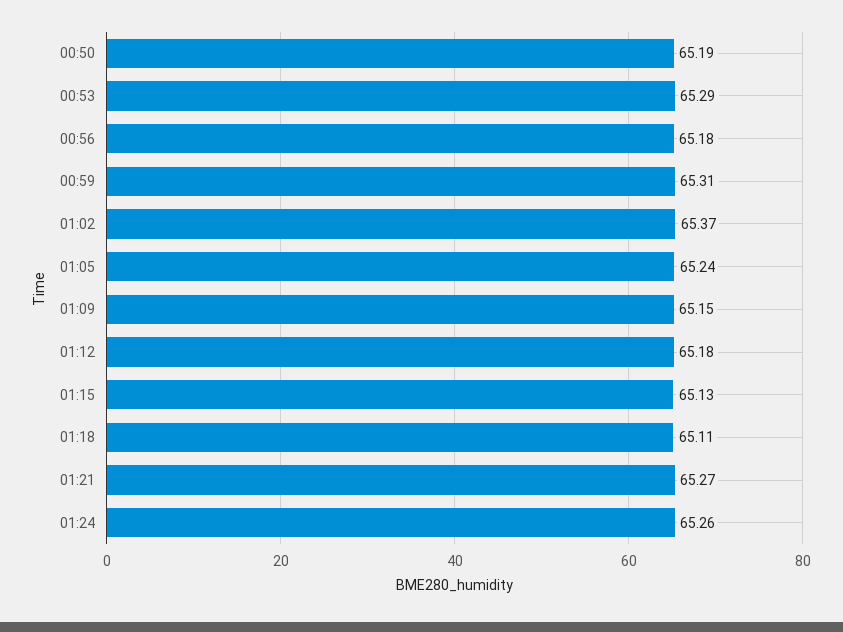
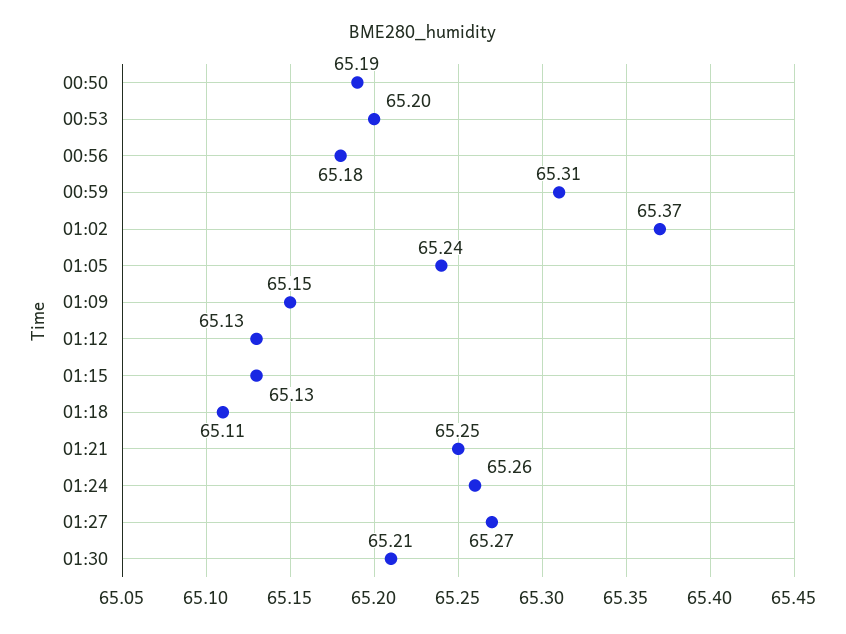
00:53: 65.29 -> 65.2
01:12: 65.18 -> 65.13
01:21: 65.27 -> 65.25
01:27: none -> 65.27
01:30: none -> 65.21

